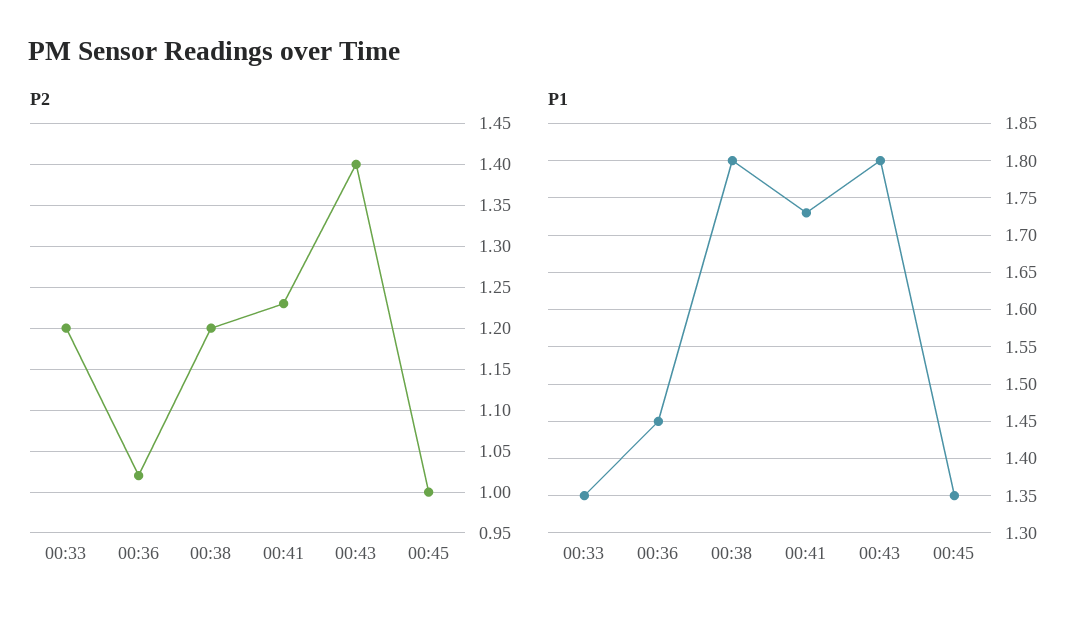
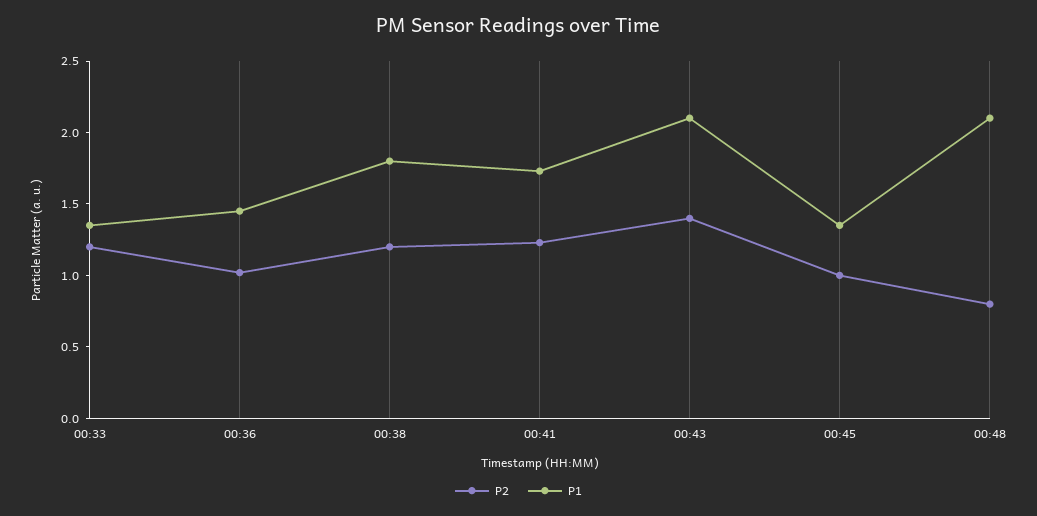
P1, 00:43: 1.8 -> 2.1
P2, 00:48: none -> 0.8
P1, 00:48: none -> 2.1

